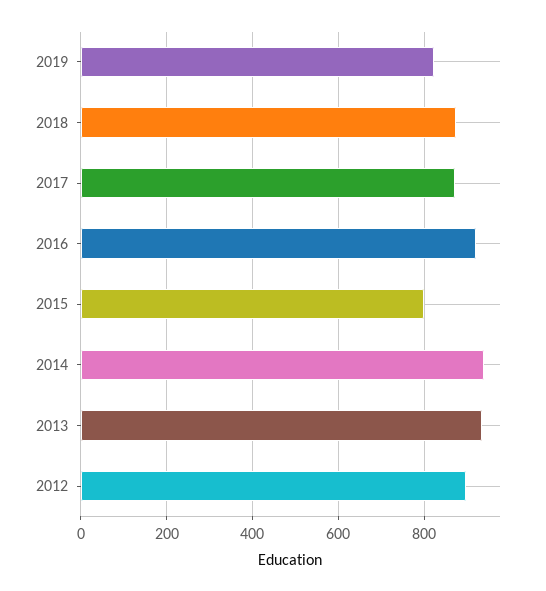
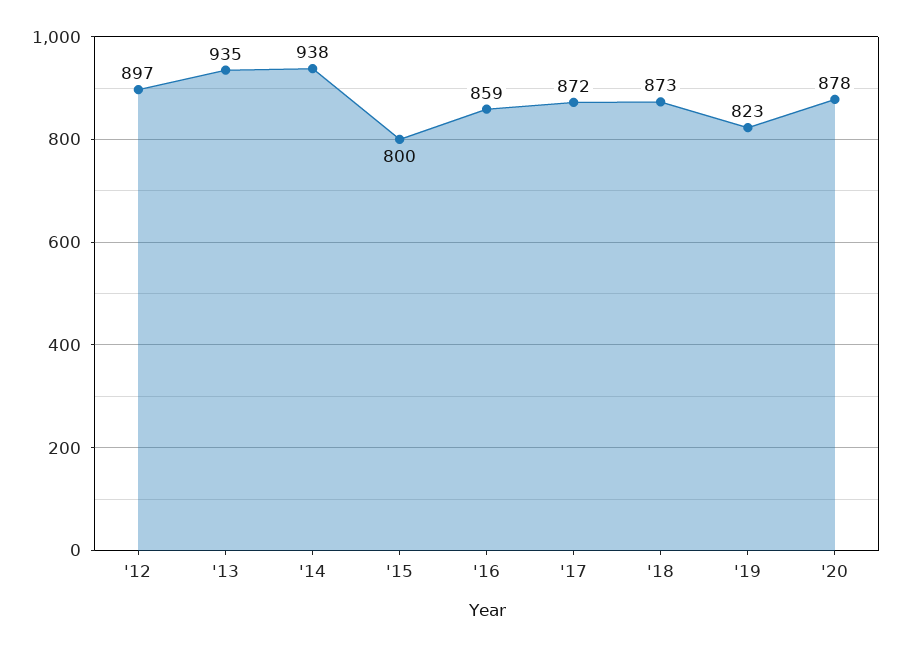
2016: 920 -> 859
'20: none -> 878

